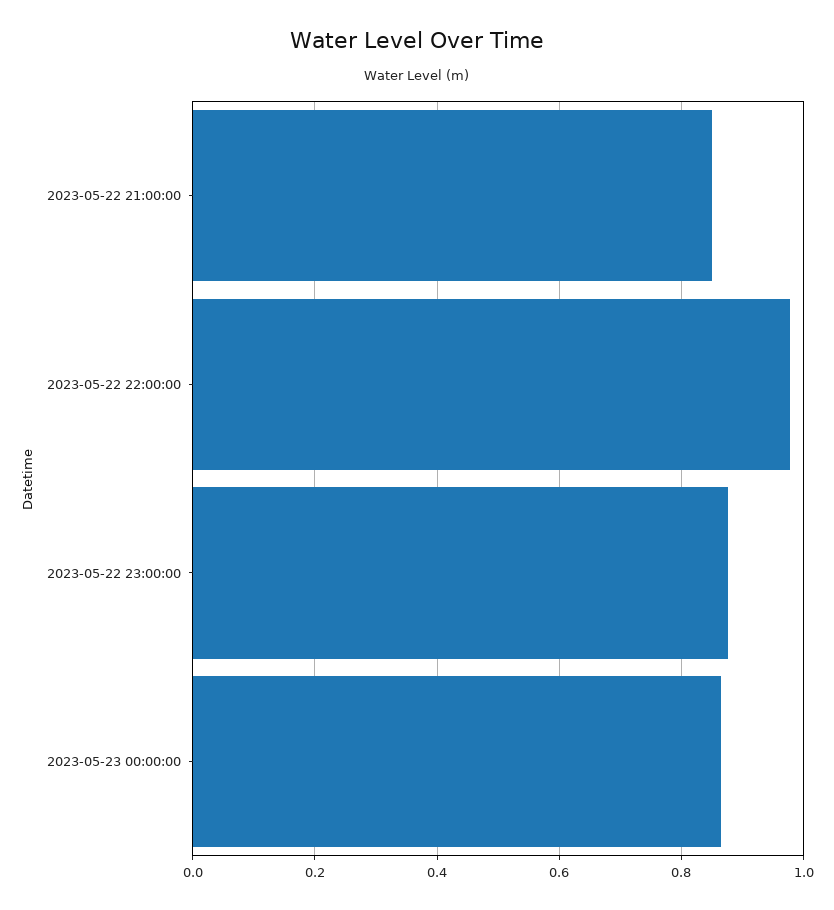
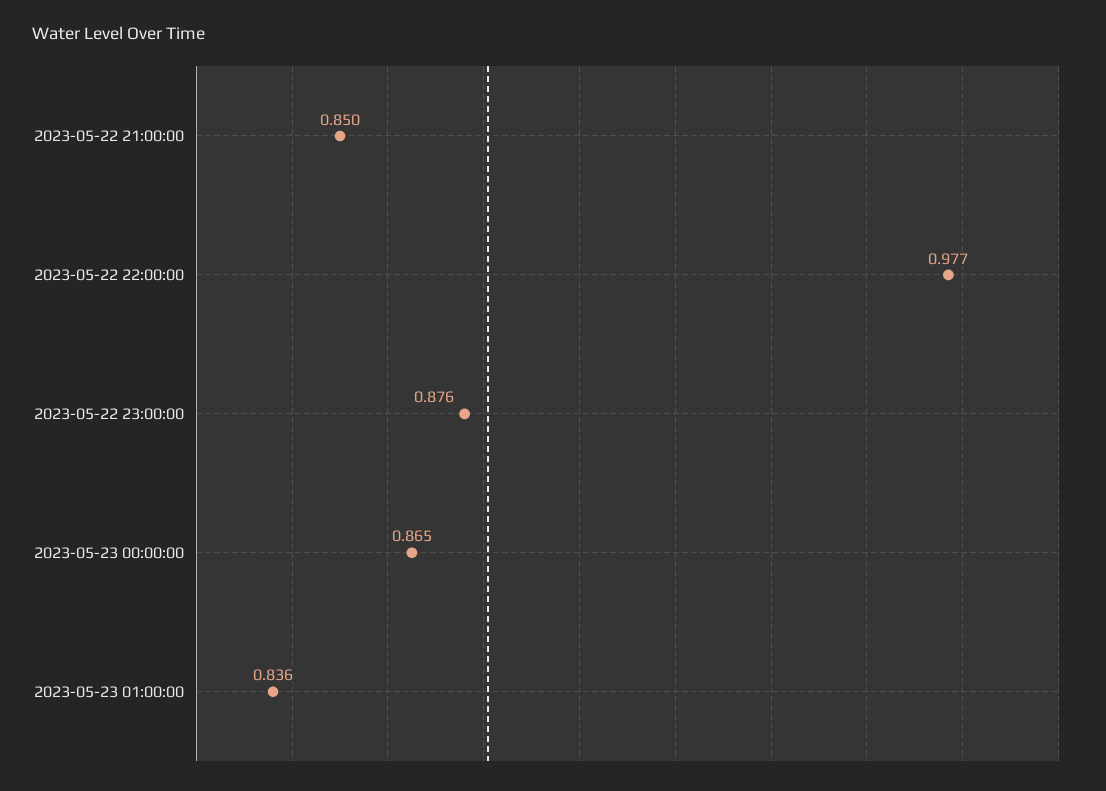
2023-05-23 01:00:00: none -> 0.836

